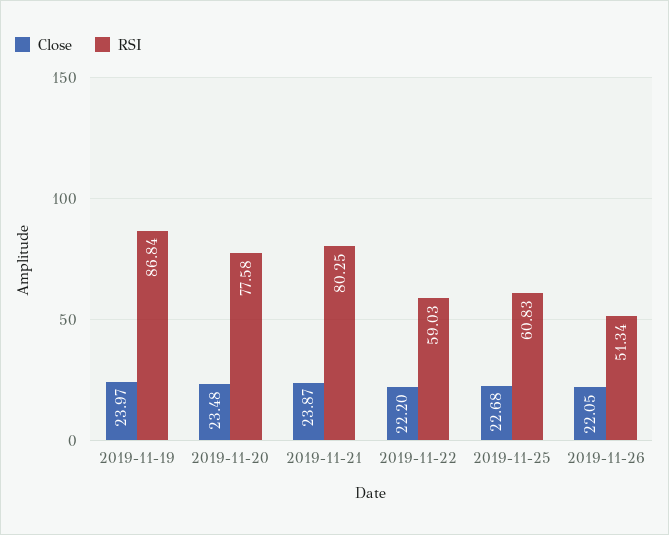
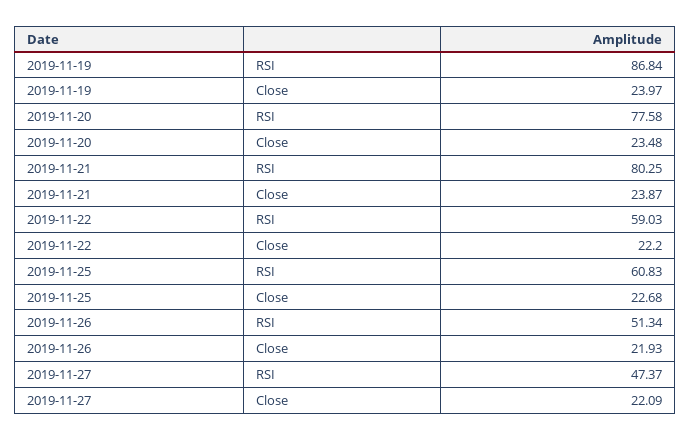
Close, 2019-11-26: 22.05 -> 21.93
RSI, 2019-11-27: none -> 47.37
Close, 2019-11-27: none -> 22.09

